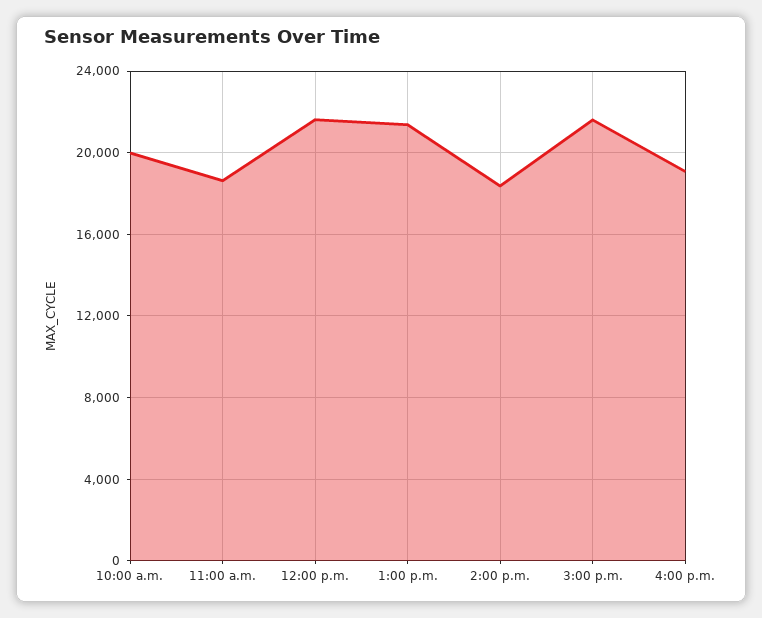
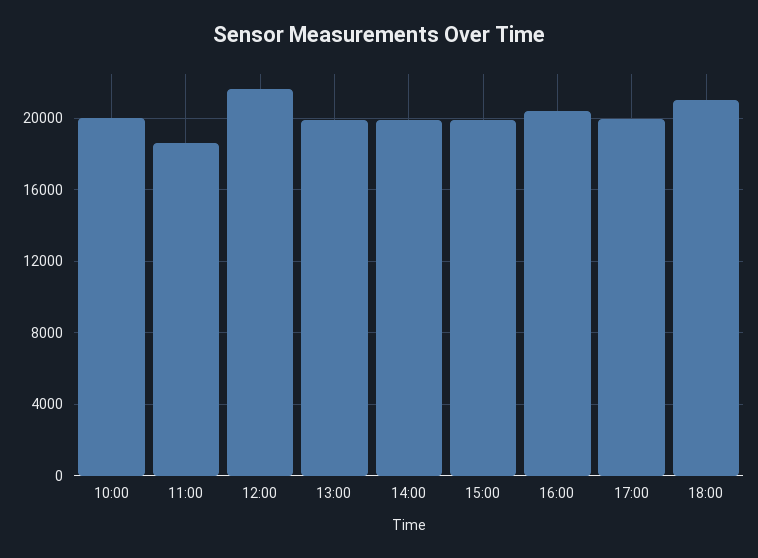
1:00 p.m.: 21500 -> 20000
2:00 p.m.: 18500 -> 20000
3:00 p.m.: 21500 -> 20000
4:00 p.m.: 19000 -> 20500
17:00: none -> 20000
18:00: none -> 21000

